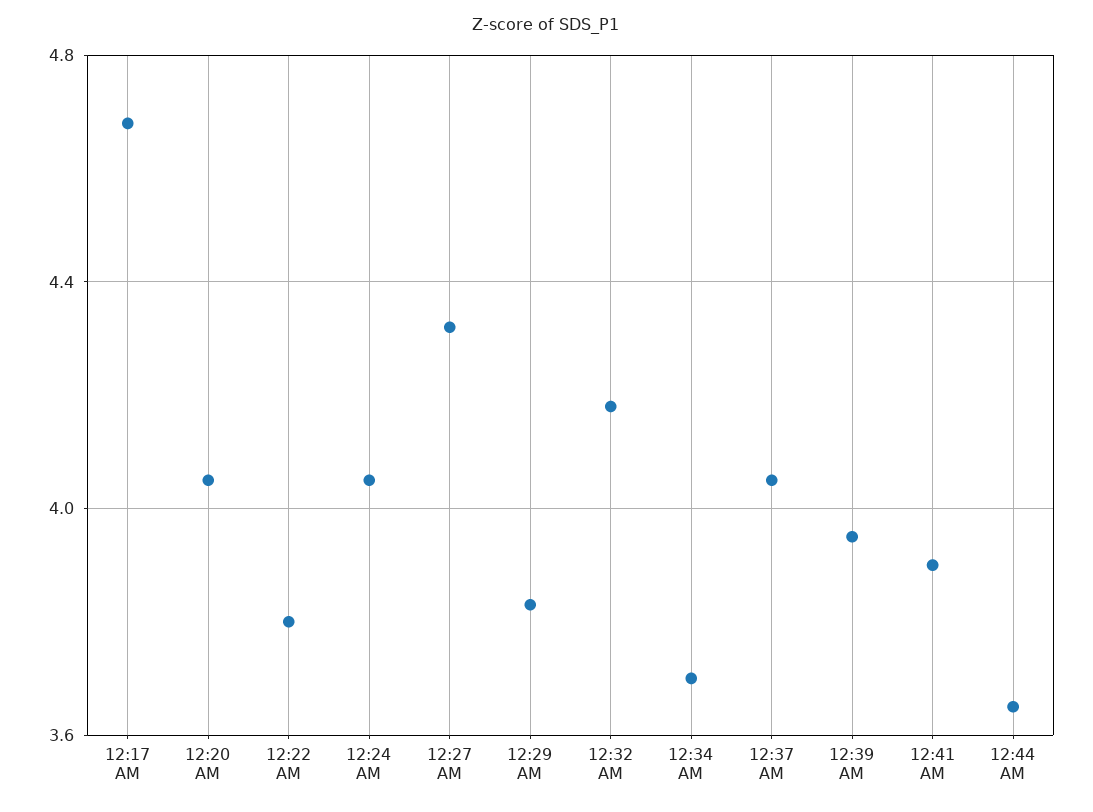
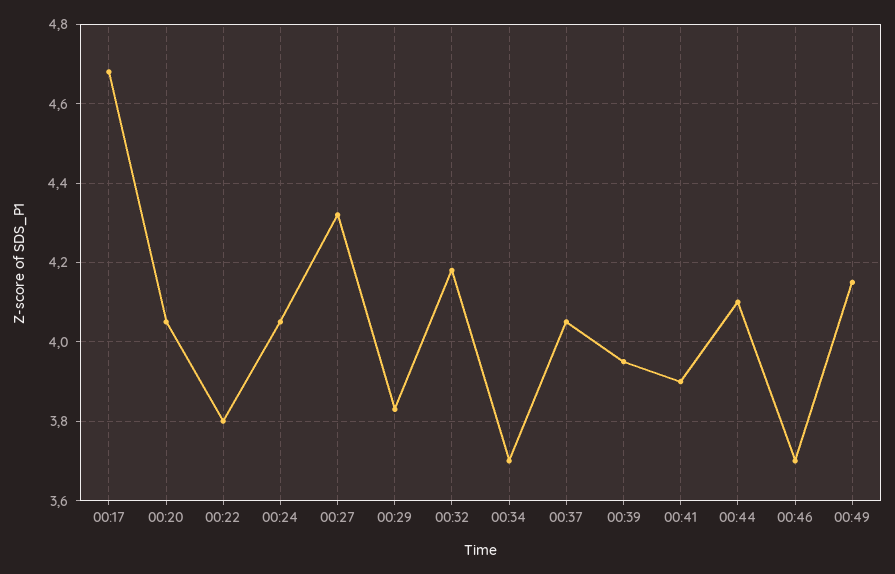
12:44 AM: 3.65 -> 4.1
00:46: none -> 3.7
00:49: none -> 4.15

